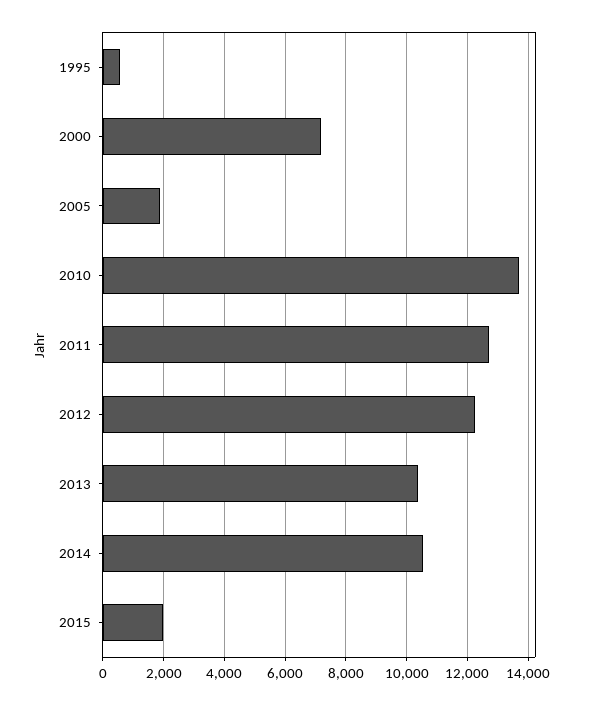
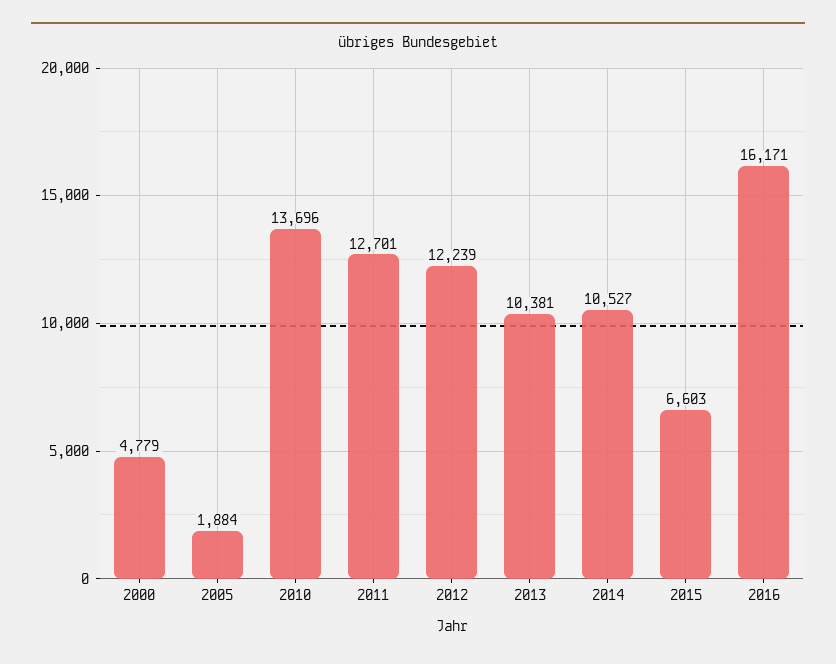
1995: 600 -> none
2000: 7200 -> 4779
2015: 2000 -> 6603
2016: none -> 16171

